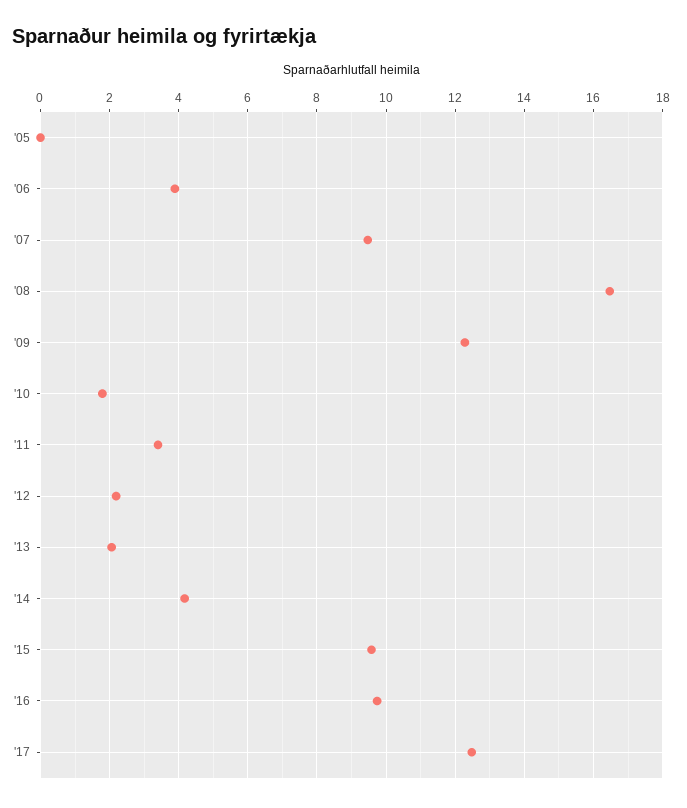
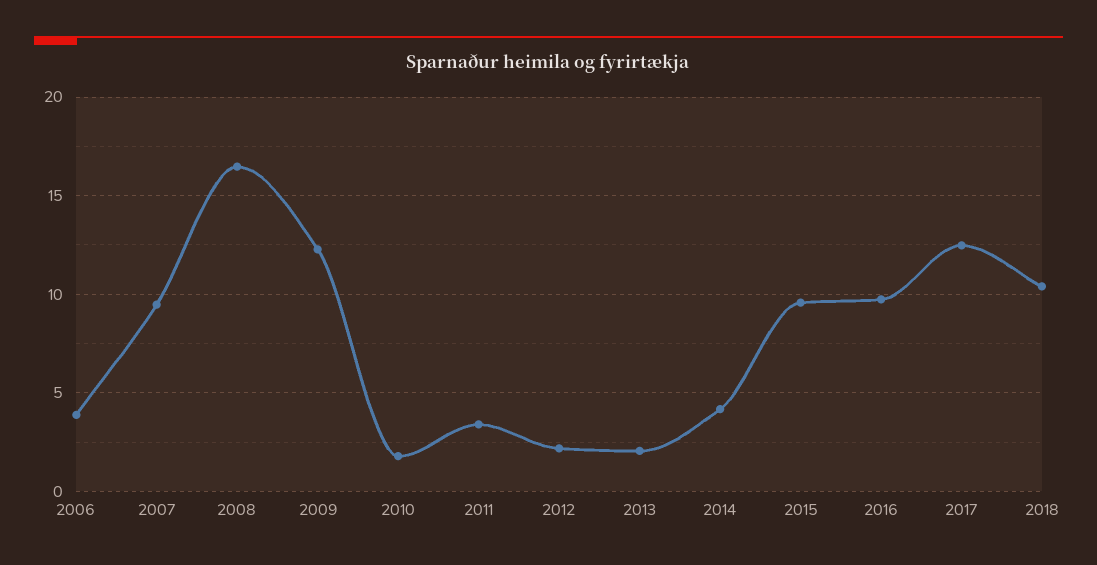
'05: 0 -> none
2018: none -> 10.5

